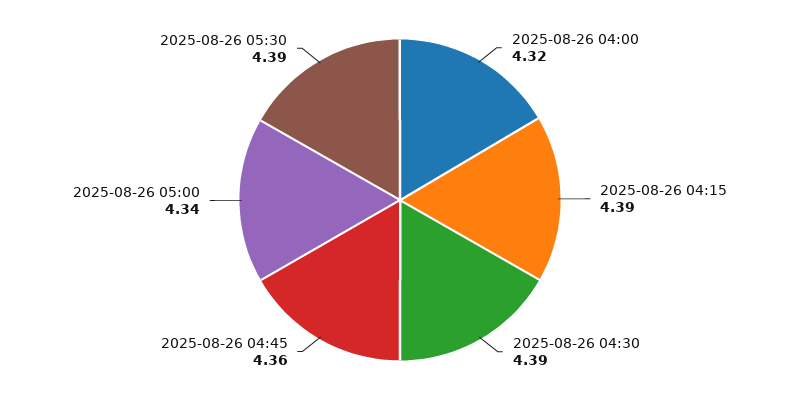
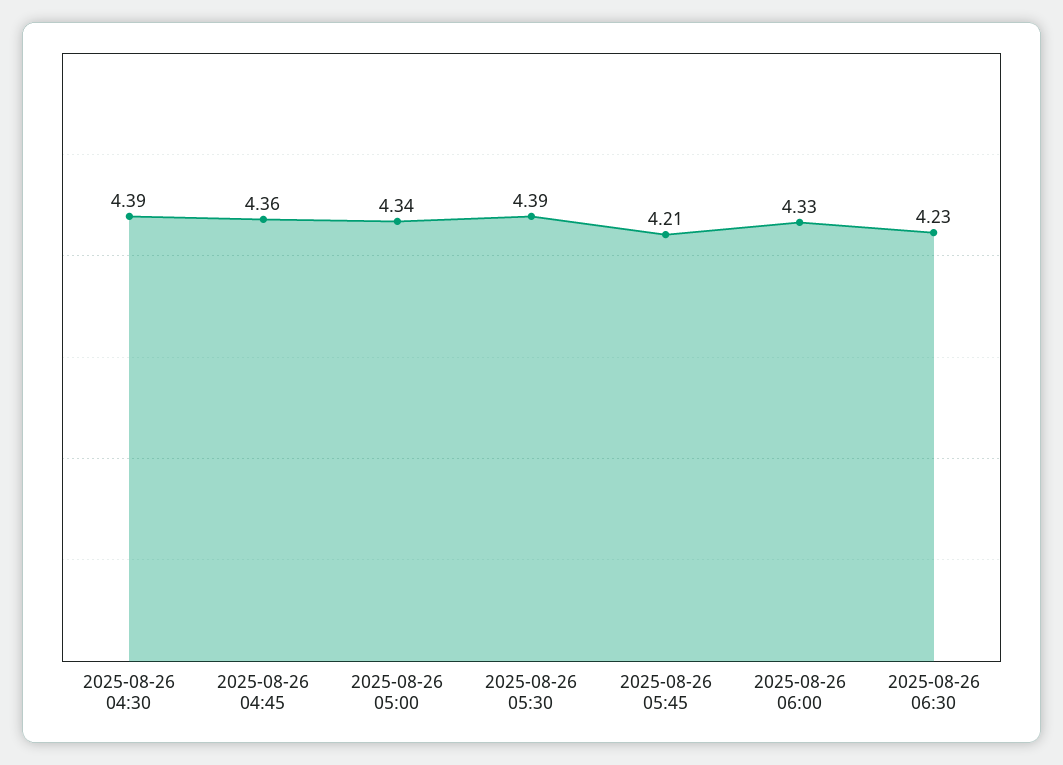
2025-08-26 04:00: 4.32 -> none
2025-08-26 04:15: 4.39 -> none
2025-08-26 05:45: none -> 4.21
2025-08-26 06:00: none -> 4.33
2025-08-26 06:30: none -> 4.23

